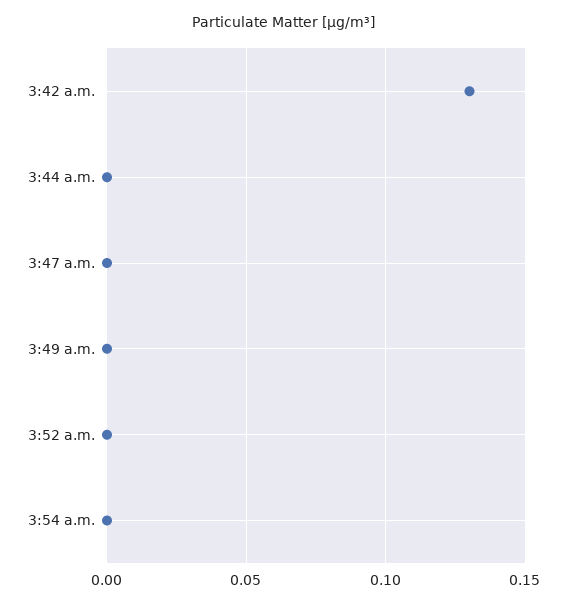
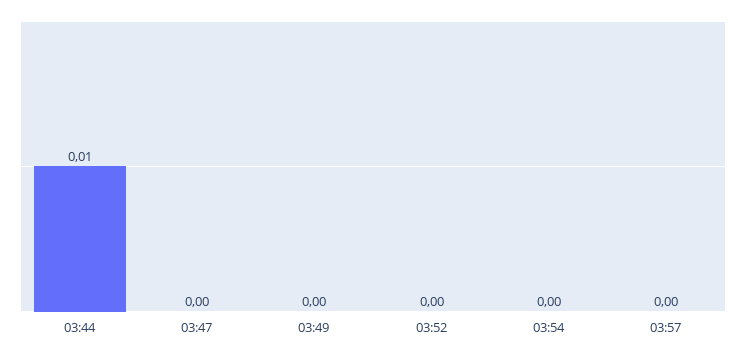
3:42 a.m.: 0.13 -> none
3:44 a.m.: 0 -> 0.01
03:57: none -> 0

